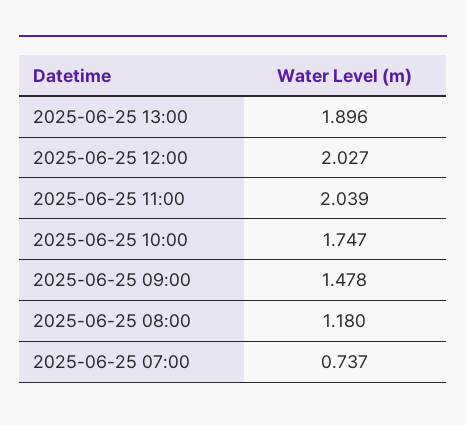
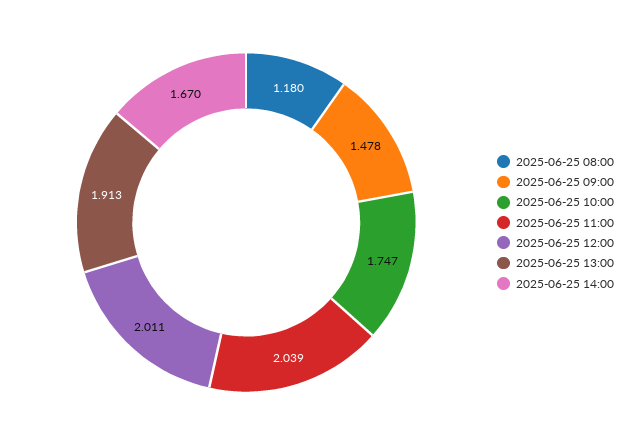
2025-06-25 13:00: 1.896 -> 1.913
2025-06-25 12:00: 2.027 -> 2.011
2025-06-25 07:00: 0.737 -> none
2025-06-25 14:00: none -> 1.67

